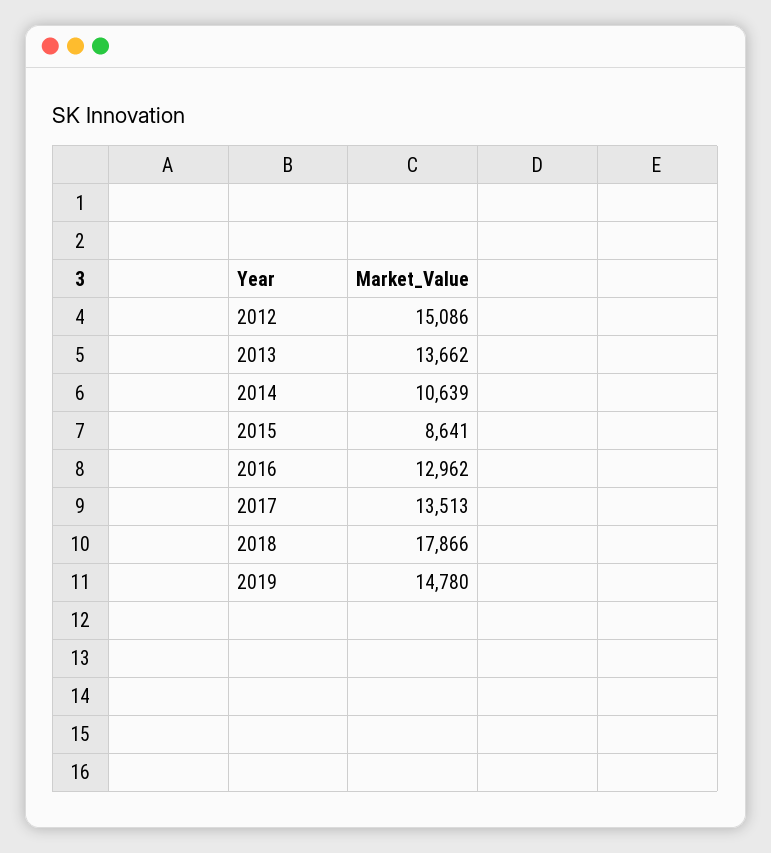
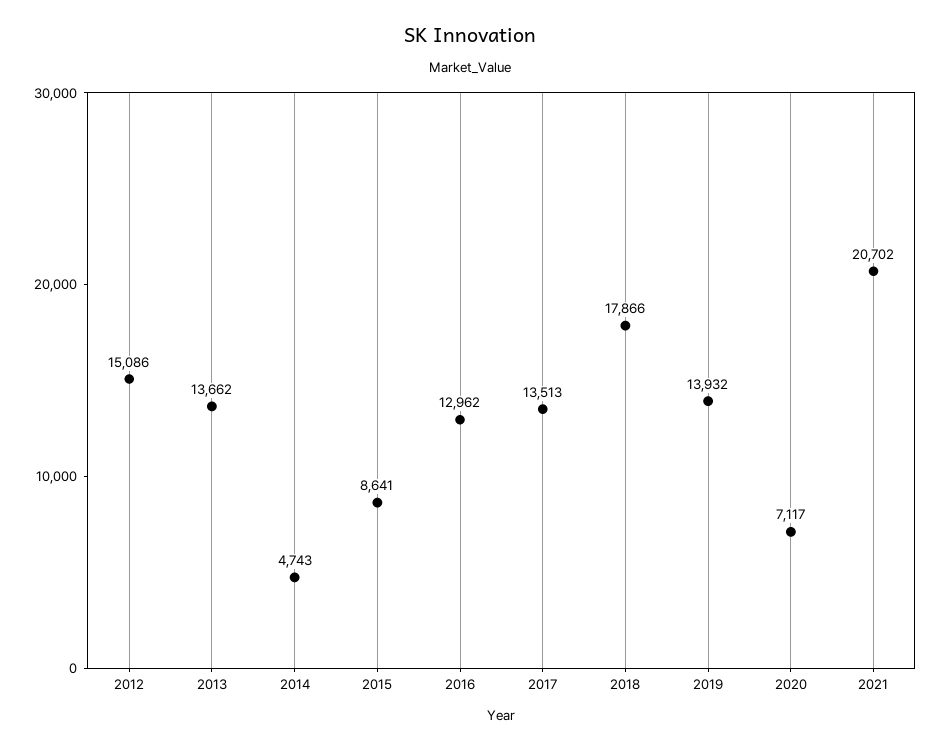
2014: 10639 -> 4743
2019: 14780 -> 13932
2020: none -> 7117
2021: none -> 20702

